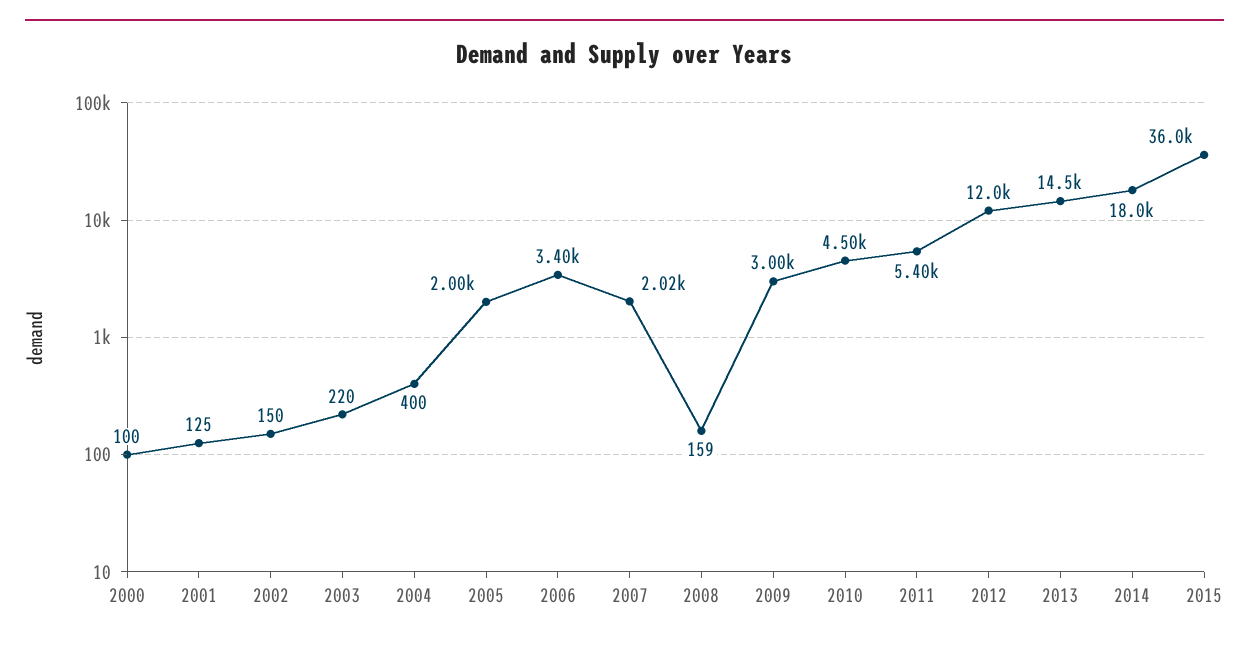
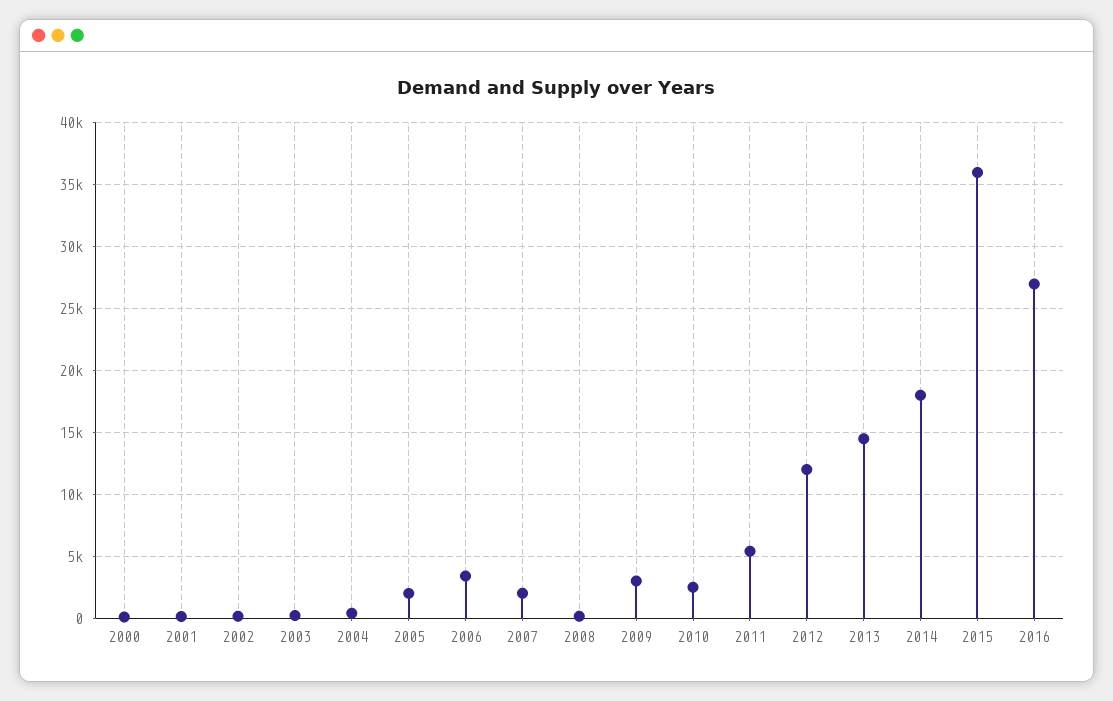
2010: 4500 -> 2500
2016: none -> 27000

